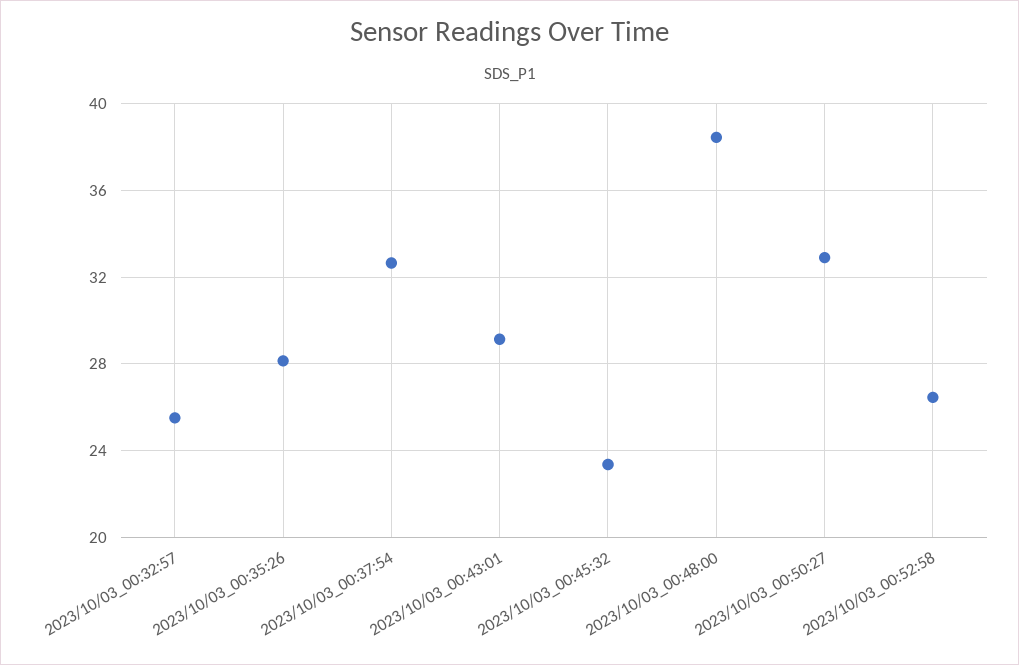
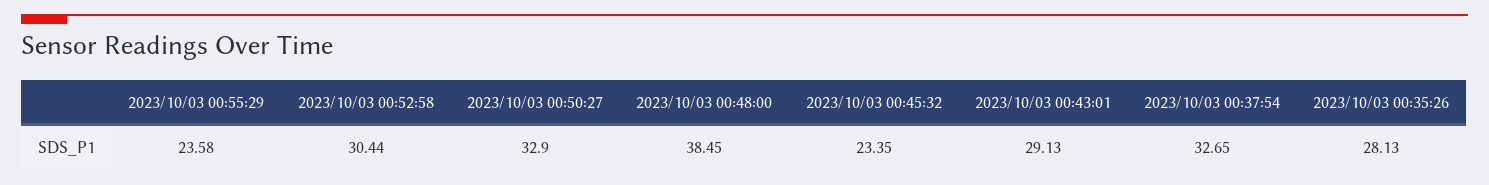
2023/10/03_00:32:57: 25.5 -> none
2023/10/03_00:52:58: 26.5 -> 30.44
2023/10/03 00:55:29: none -> 23.58

